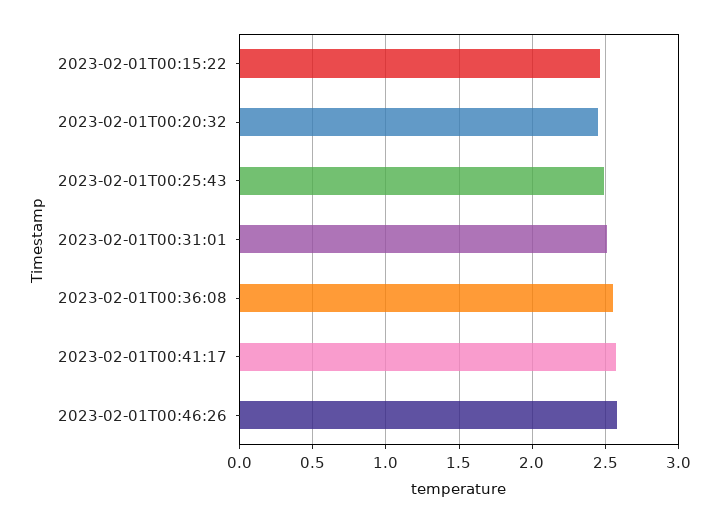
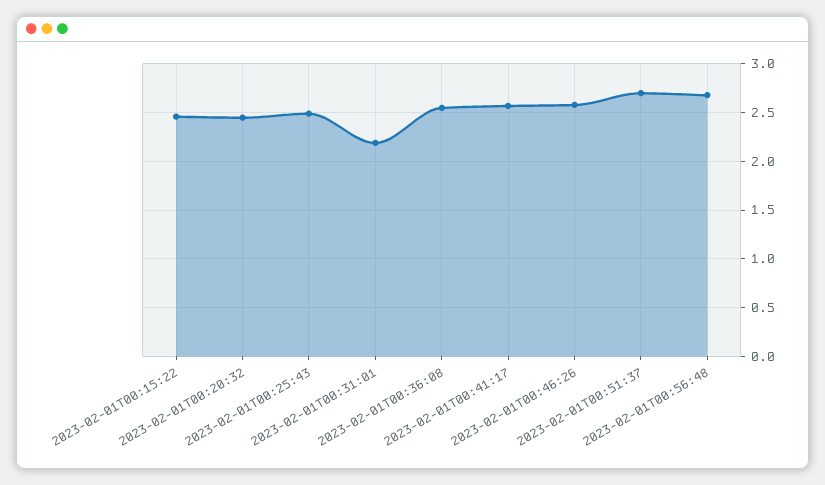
2023-02-01T00:31:01: 2.5 -> 2.2
2023-02-01T00:51:37: none -> 2.7
2023-02-01T00:56:48: none -> 2.7

